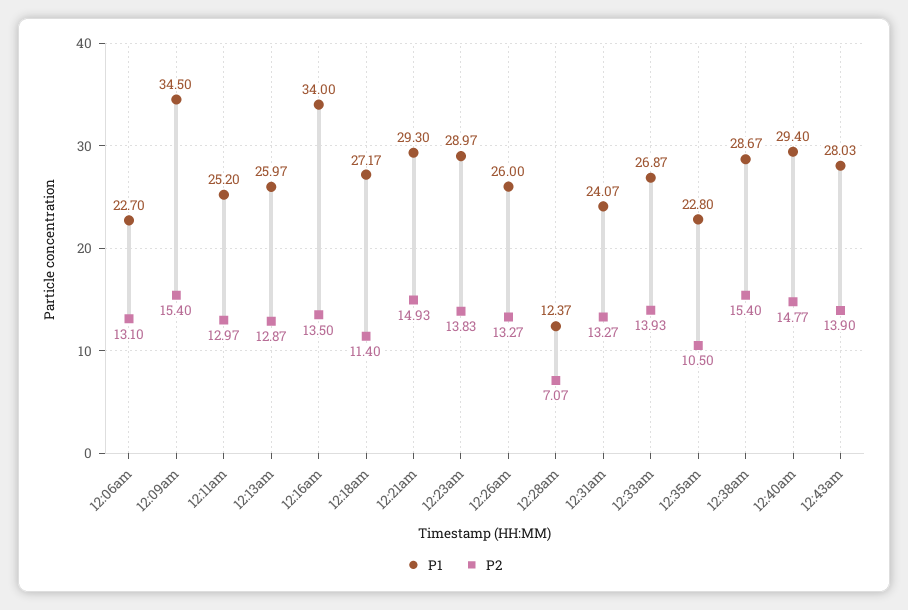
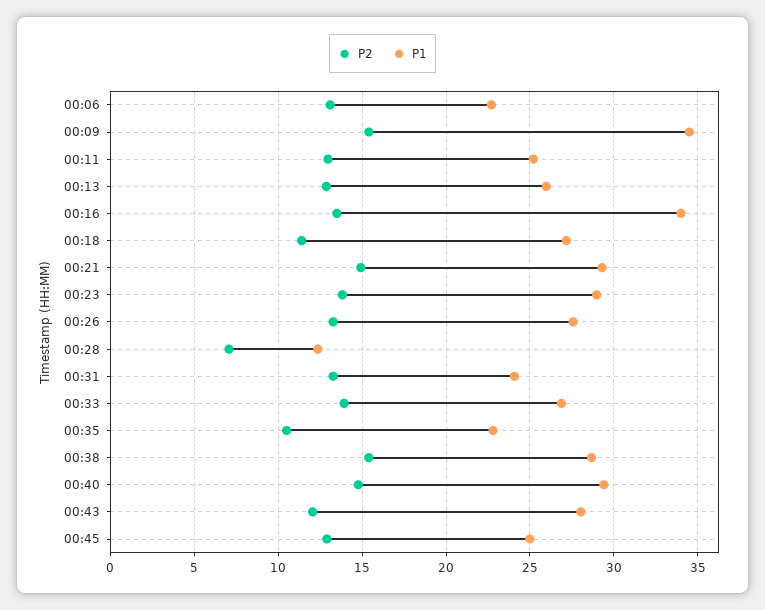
P1, 12:26am: 26 -> 27.5
P2, 12:43am: 13.9 -> 12
P2, 00:45: none -> 13
P1, 00:45: none -> 25

